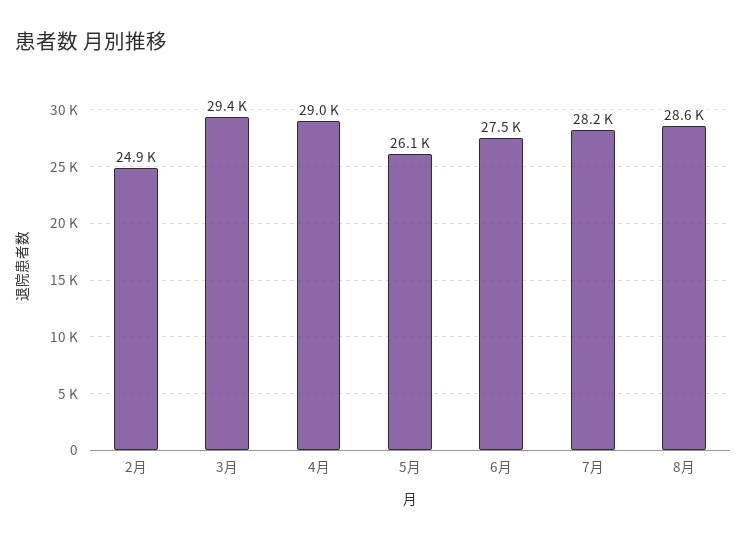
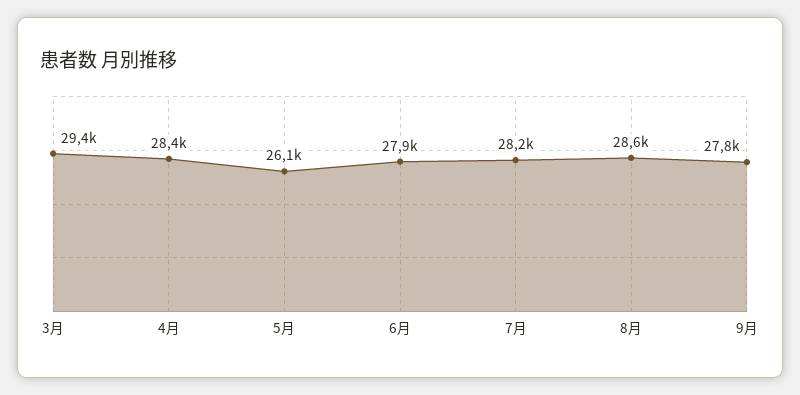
2月: 24900 -> none
4月: 29000 -> 28400
6月: 27500 -> 27900
9月: none -> 27800

